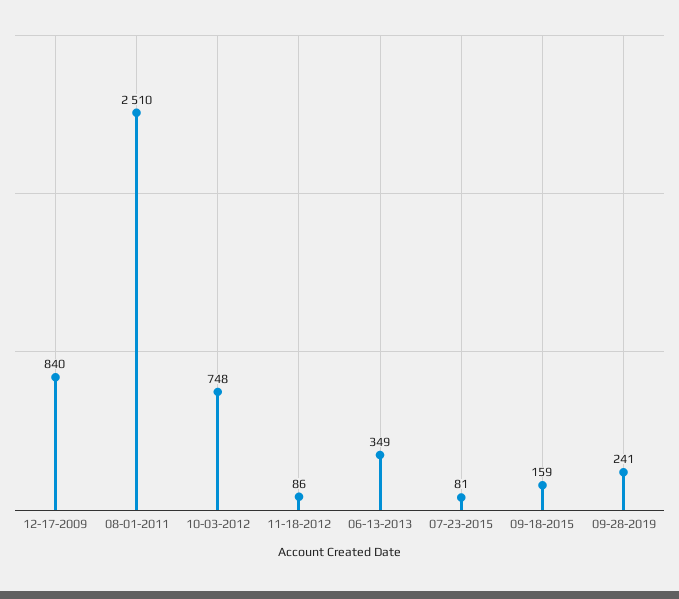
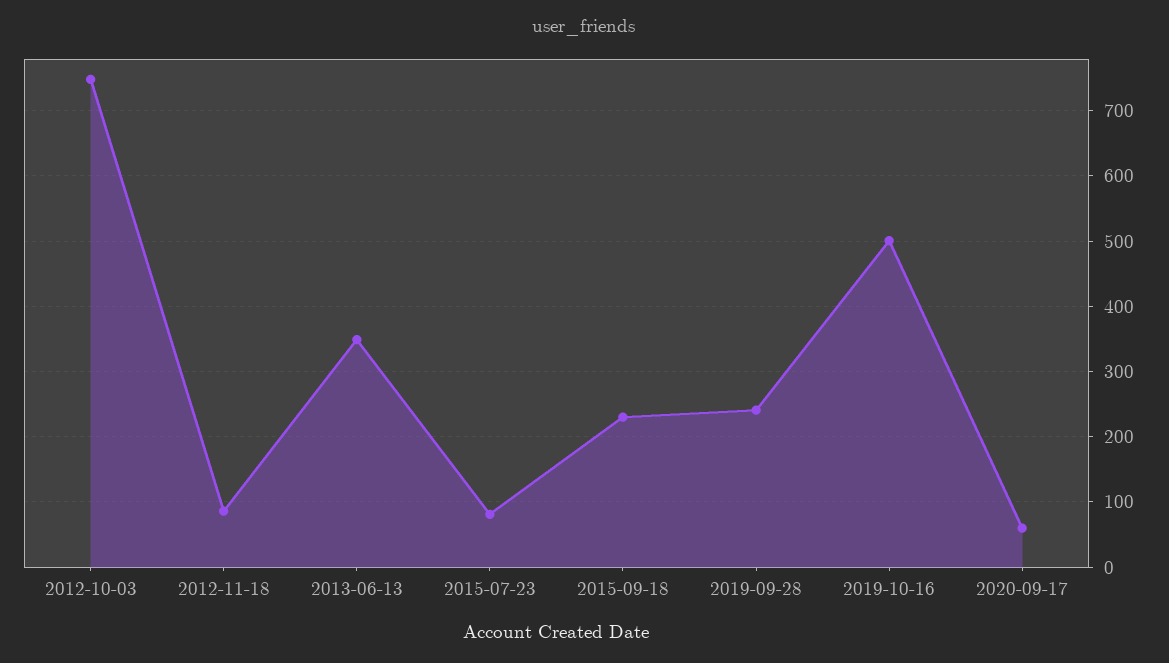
12-17-2009: 840 -> none
08-01-2011: 2510 -> none
09-18-2015: 159 -> 230
2019-10-16: none -> 500
2020-09-17: none -> 60

